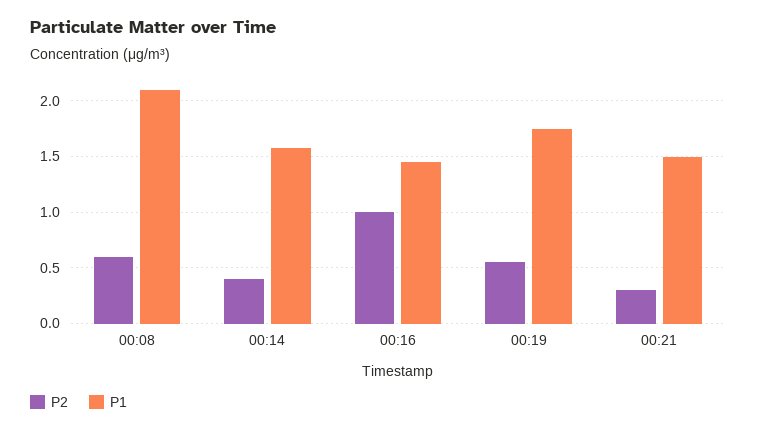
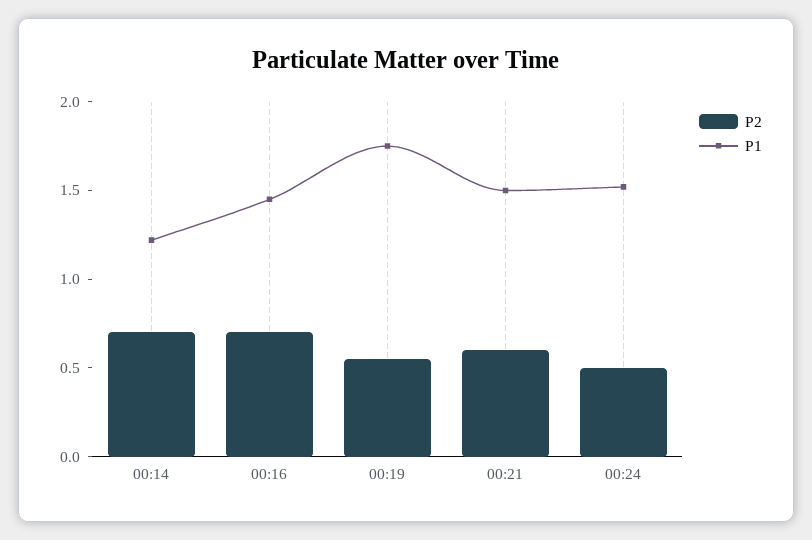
P2, 00:08: 0.6 -> none
P1, 00:08: 2.1 -> none
P2, 00:14: 0.4 -> 0.7
P1, 00:14: 1.6 -> 1.2
P2, 00:16: 1 -> 0.7
P2, 00:21: 0.3 -> 0.6
P2, 00:24: none -> 0.5
P1, 00:24: none -> 1.5

